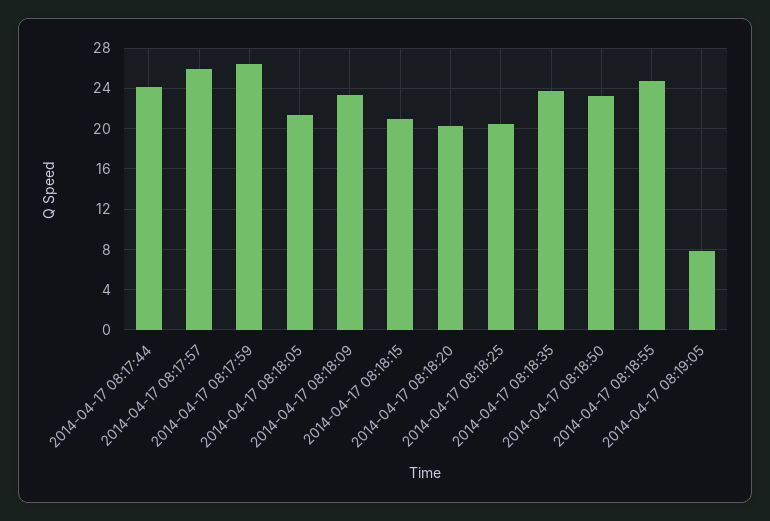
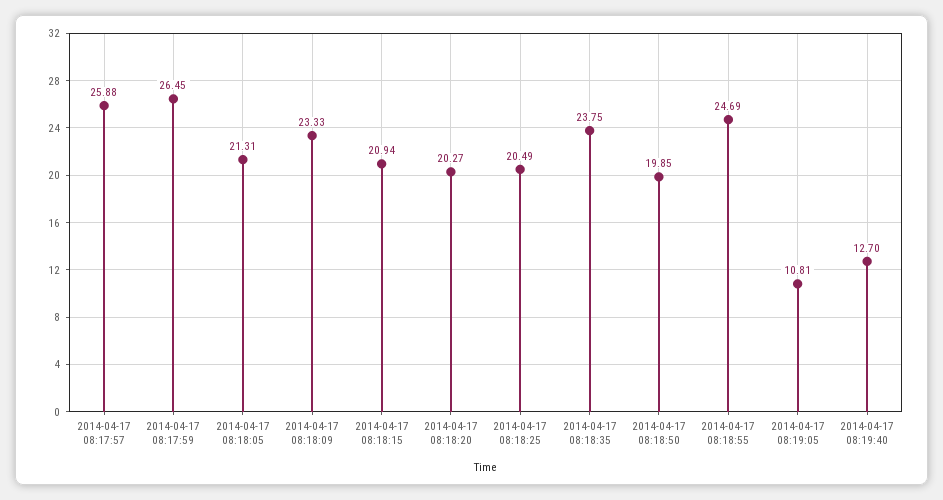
2014-04-17 08:17:44: 24 -> none
2014-04-17 08:18:50: 23 -> 19.85
2014-04-17 08:19:05: 8 -> 10.81
2014-04-17 08:19:40: none -> 12.7

